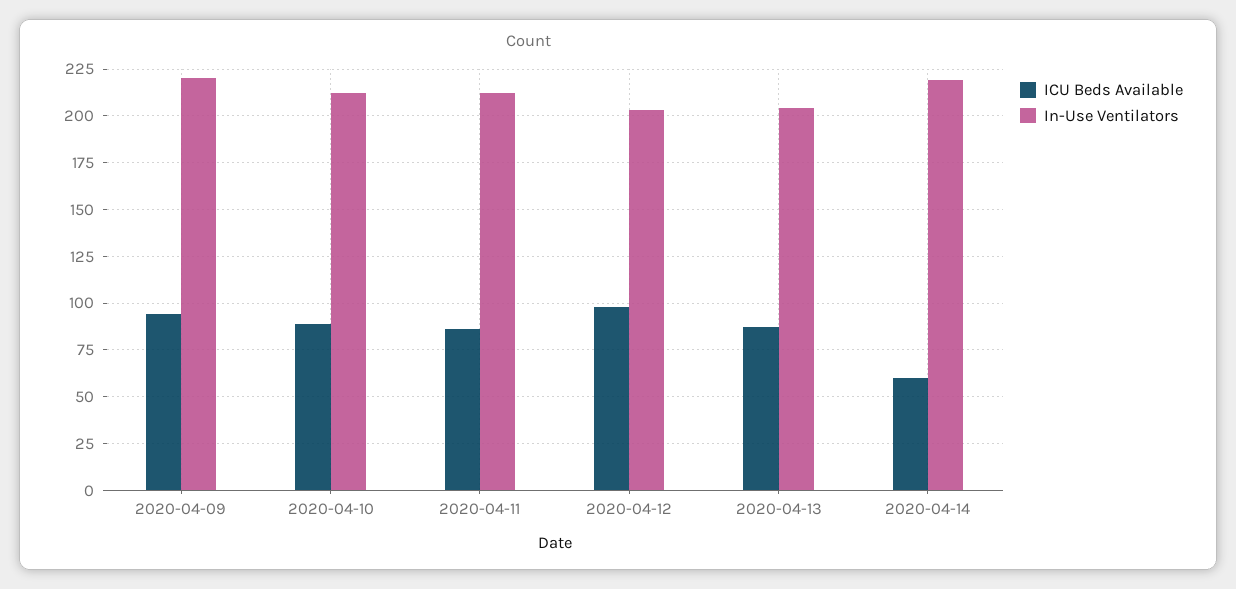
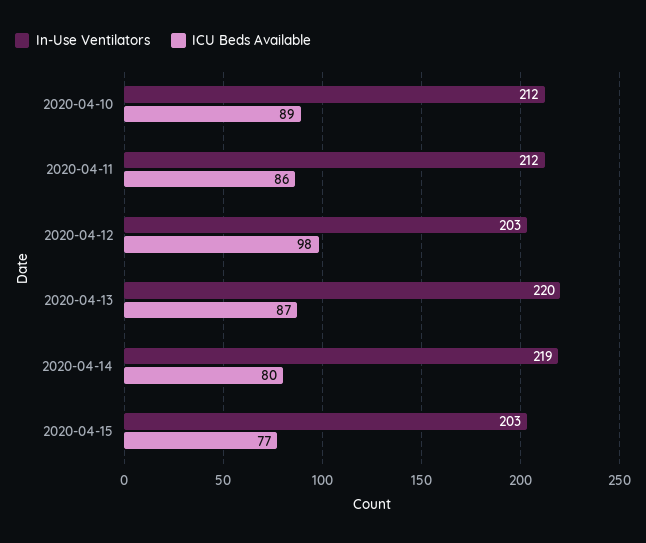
ICU Beds Available, 2020-04-09: 95 -> none
In-Use Ventilators, 2020-04-09: 220 -> none
In-Use Ventilators, 2020-04-13: 205 -> 220
ICU Beds Available, 2020-04-14: 60 -> 80
In-Use Ventilators, 2020-04-15: none -> 203
ICU Beds Available, 2020-04-15: none -> 77

